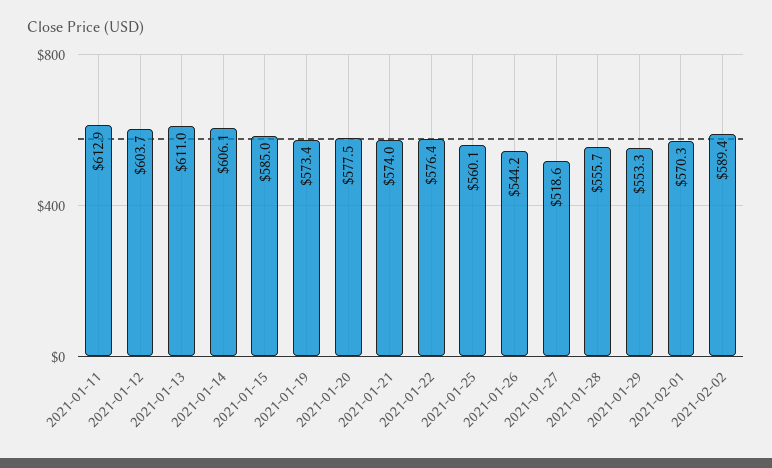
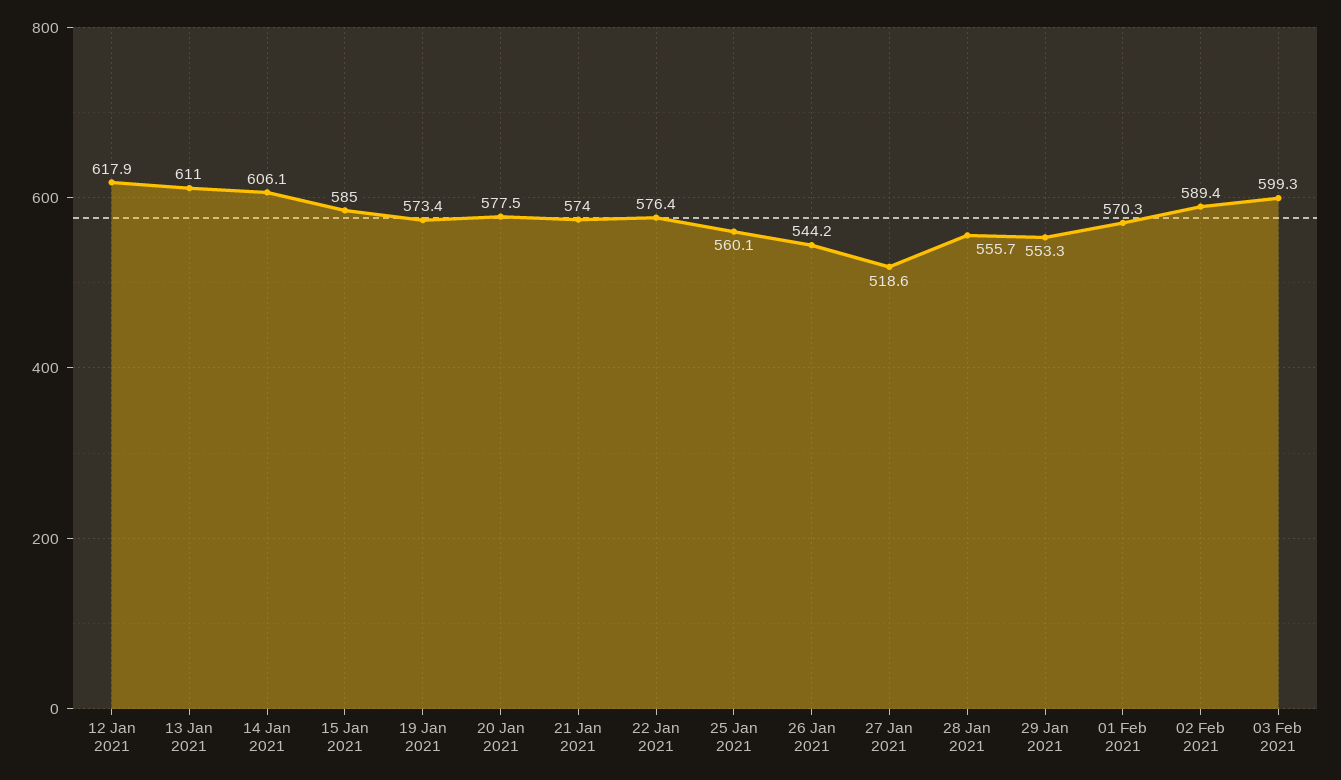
2021-01-11: 612.9 -> none
2021-01-12: 603.7 -> 617.9
03 Feb 2021: none -> 599.3

